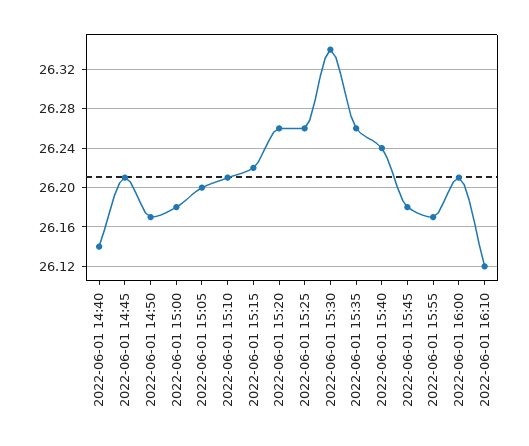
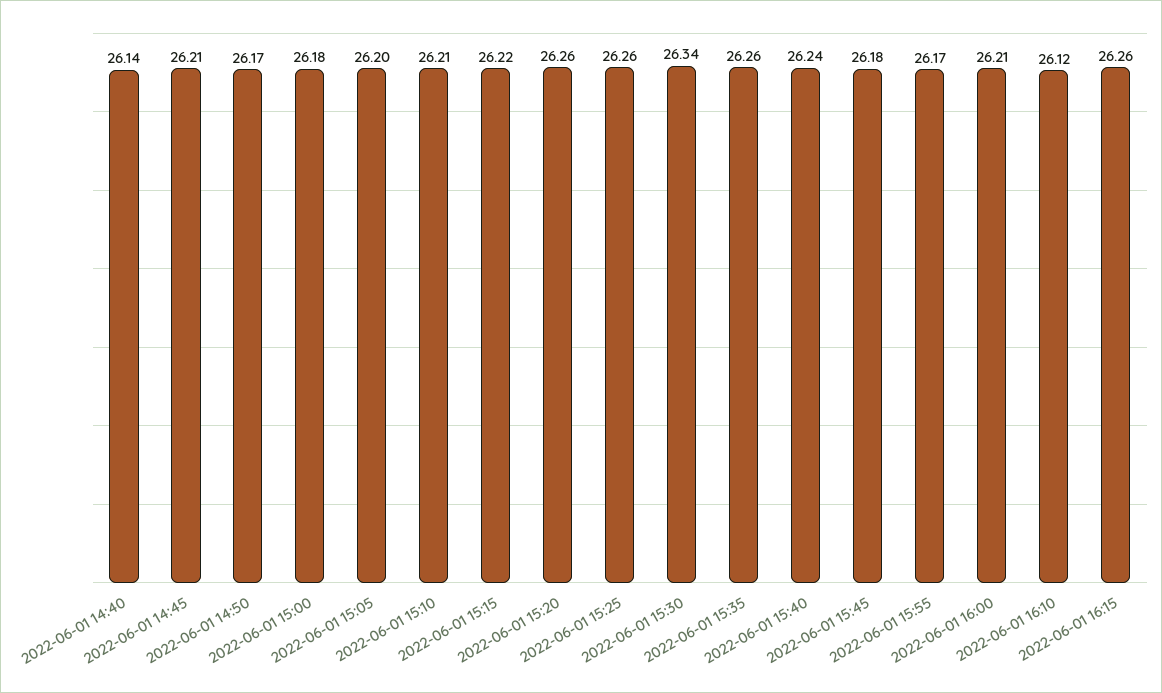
2022-06-01 16:15: none -> 26.26

